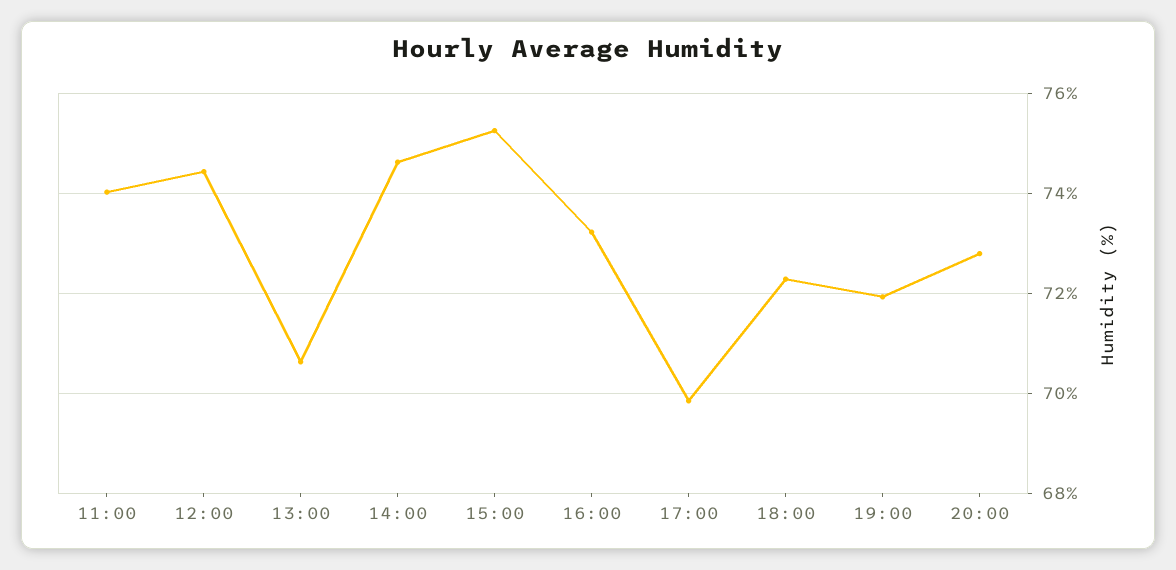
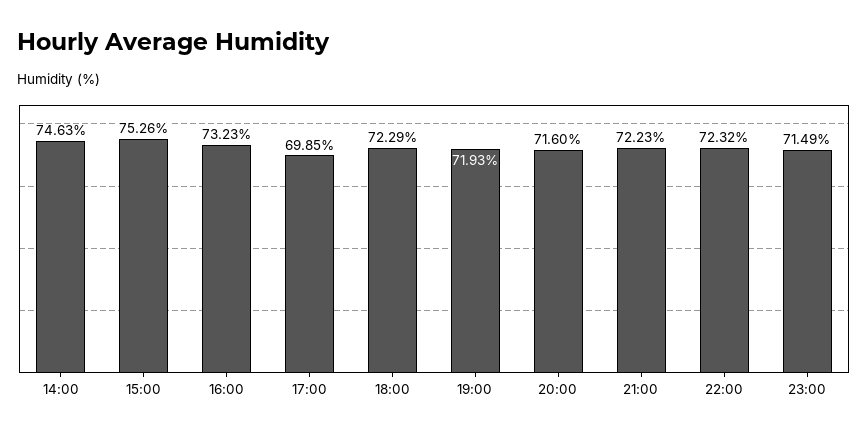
11:00: 74 -> none
12:00: 74.4 -> none
13:00: 70.6 -> none
20:00: 72.8 -> 71.6
21:00: none -> 72.23
22:00: none -> 72.32
23:00: none -> 71.49

